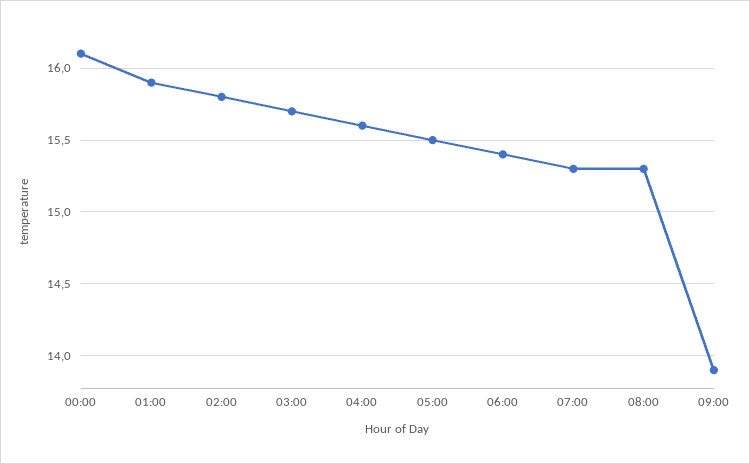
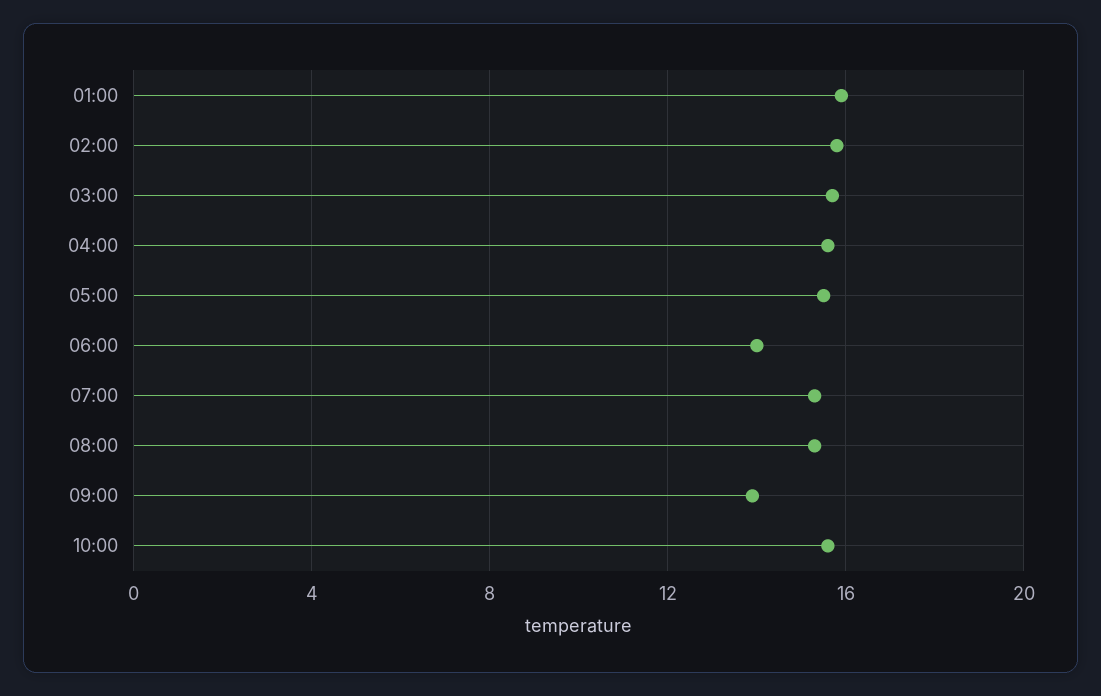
00:00: 16.1 -> none
06:00: 15.4 -> 14
10:00: none -> 15.5

